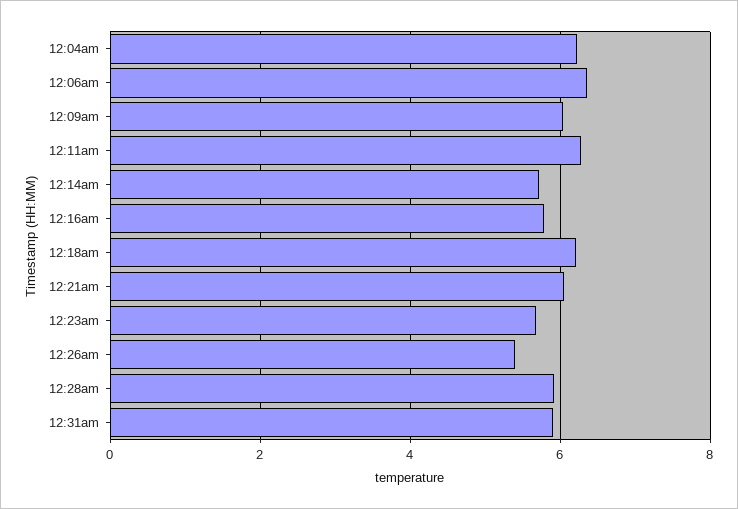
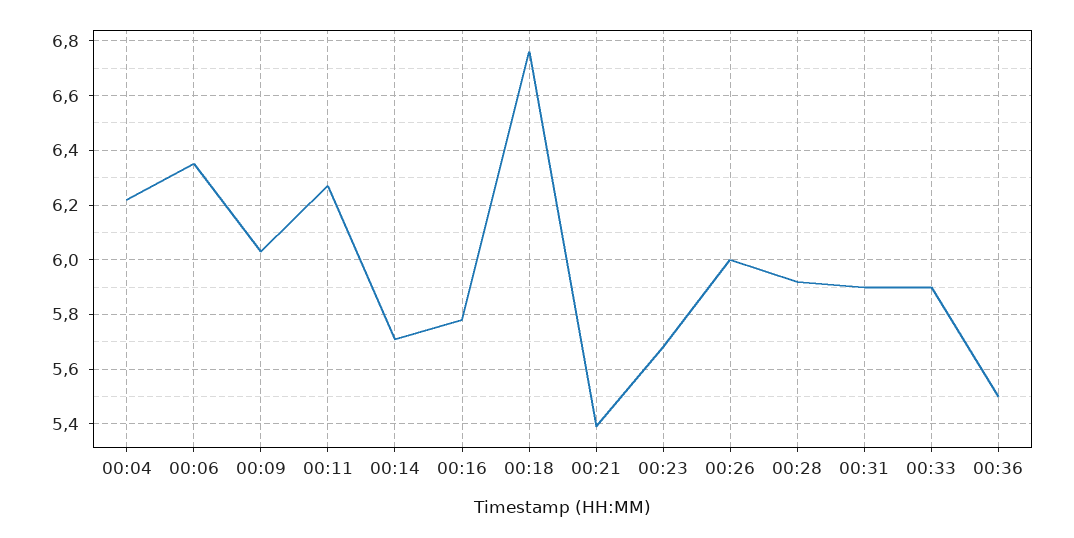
12:18am: 6.2 -> 6.75
12:21am: 6 -> 5.4
12:26am: 5.4 -> 6
00:33: none -> 5.9
00:36: none -> 5.5

